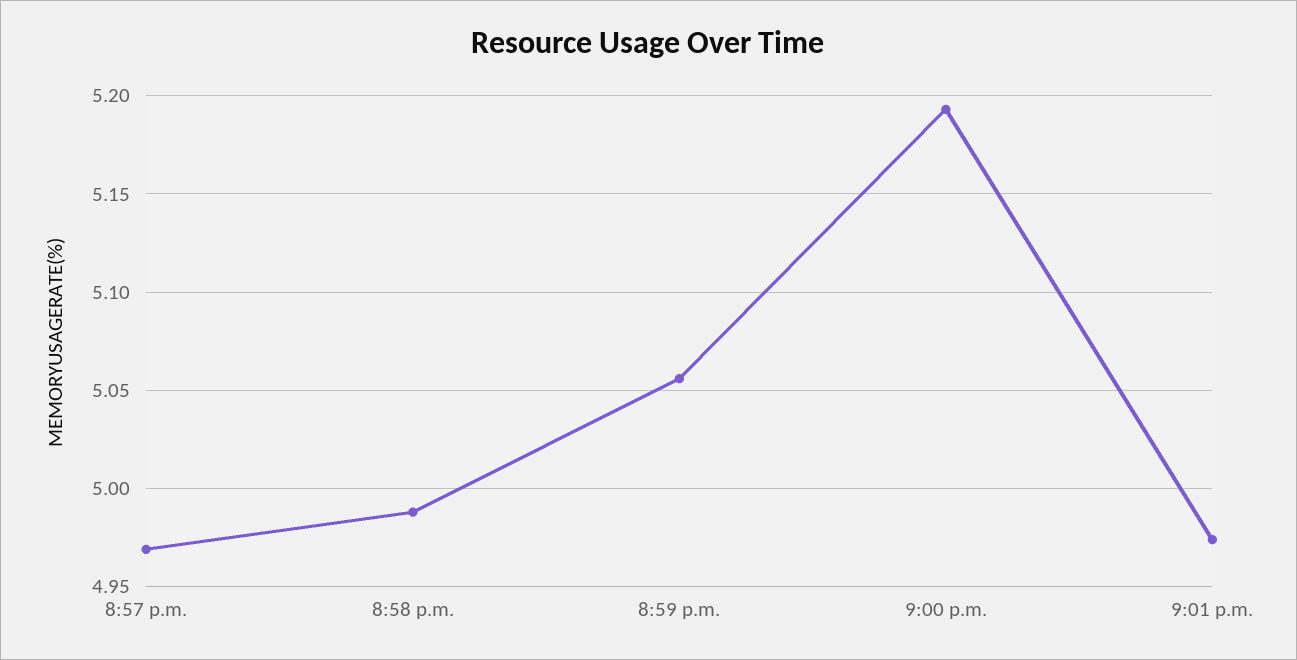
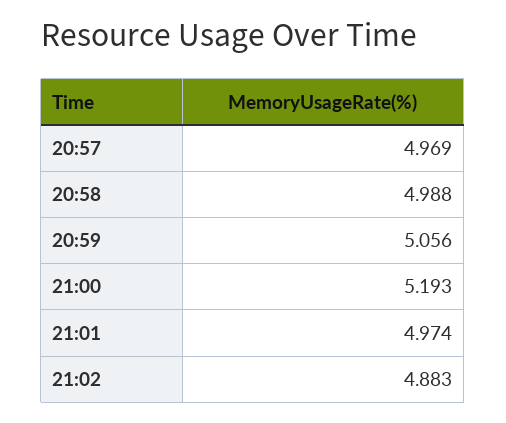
21:02: none -> 4.883

